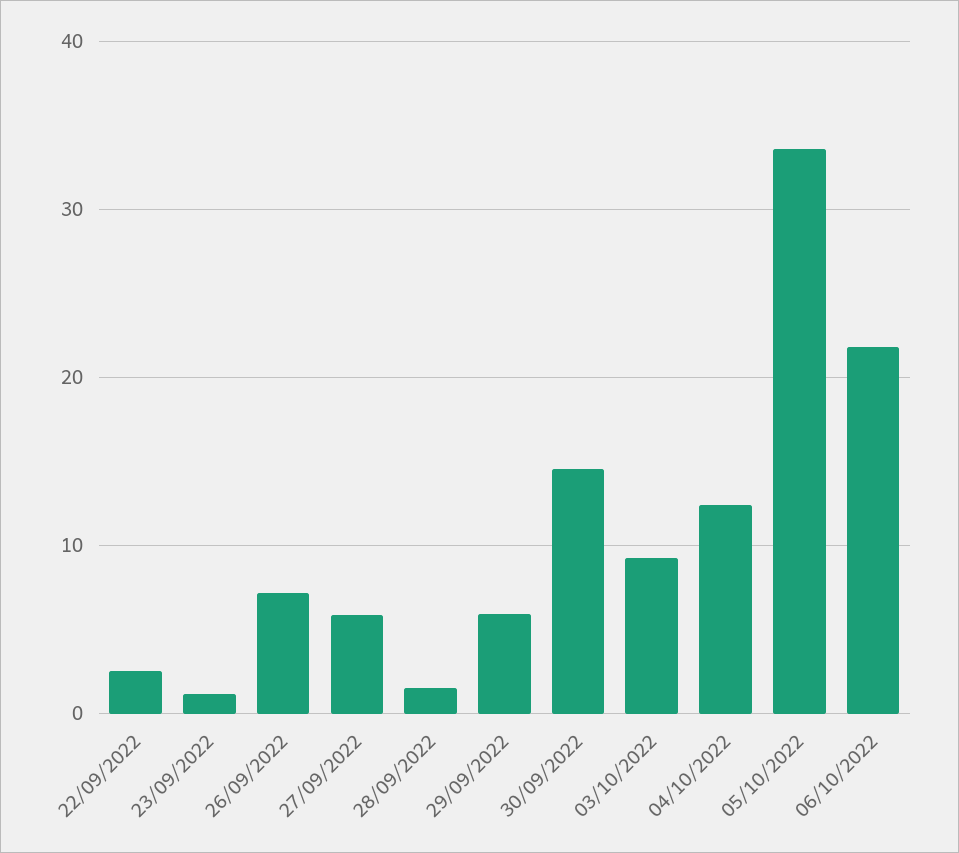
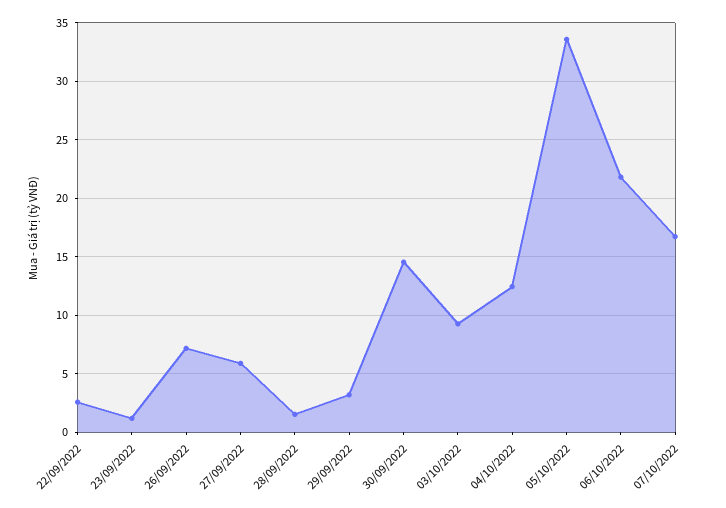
29/09/2022: 6 -> 3
07/10/2022: none -> 17

